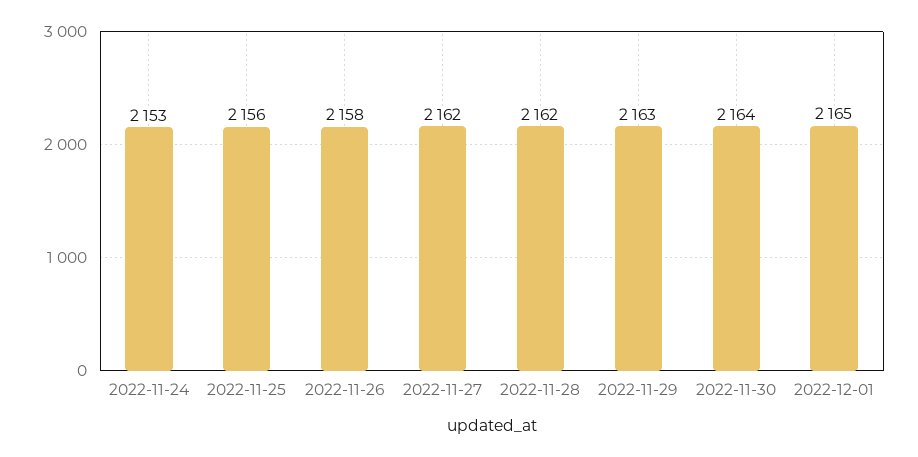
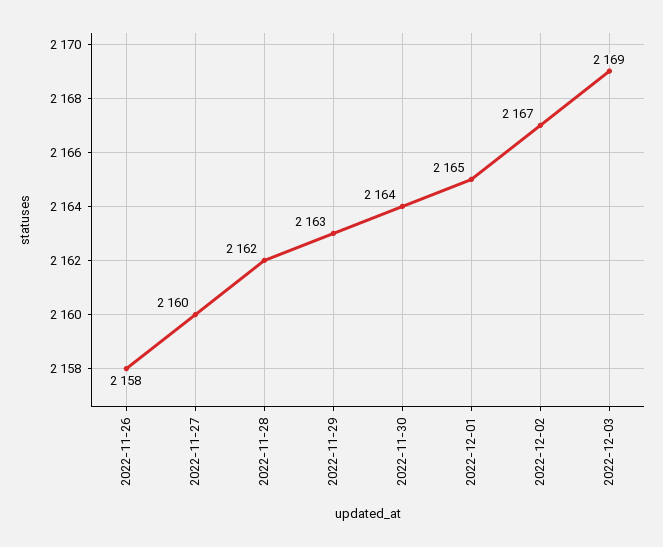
2022-11-24: 2153 -> none
2022-11-25: 2156 -> none
2022-11-27: 2162 -> 2160
2022-12-02: none -> 2167
2022-12-03: none -> 2169

